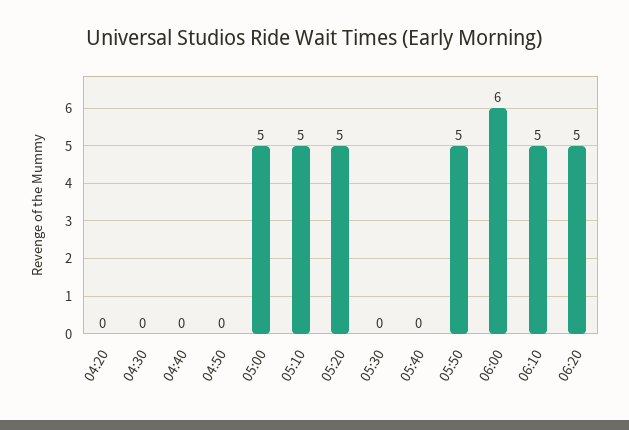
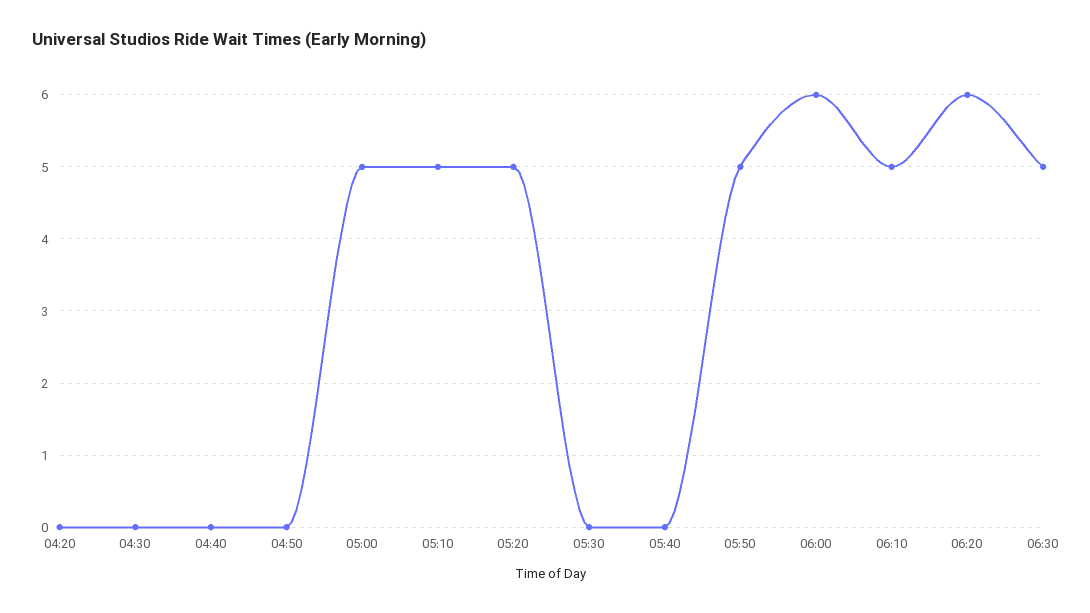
06:20: 5 -> 6
06:30: none -> 5

